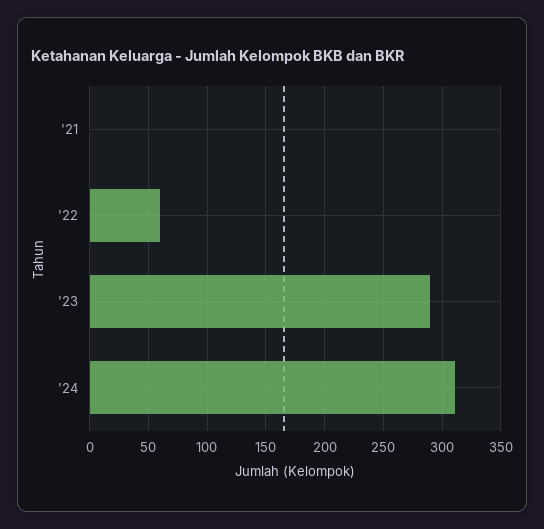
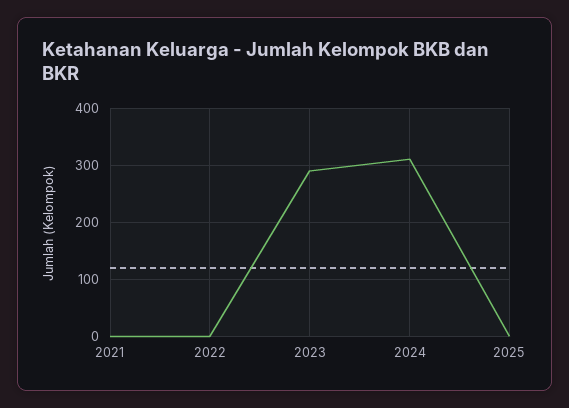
'22: 60 -> 0
2025: none -> 0

